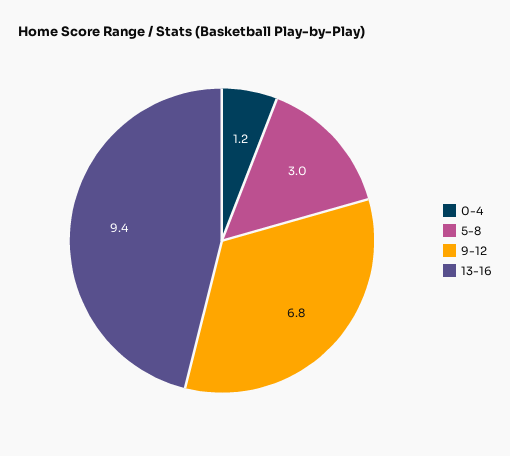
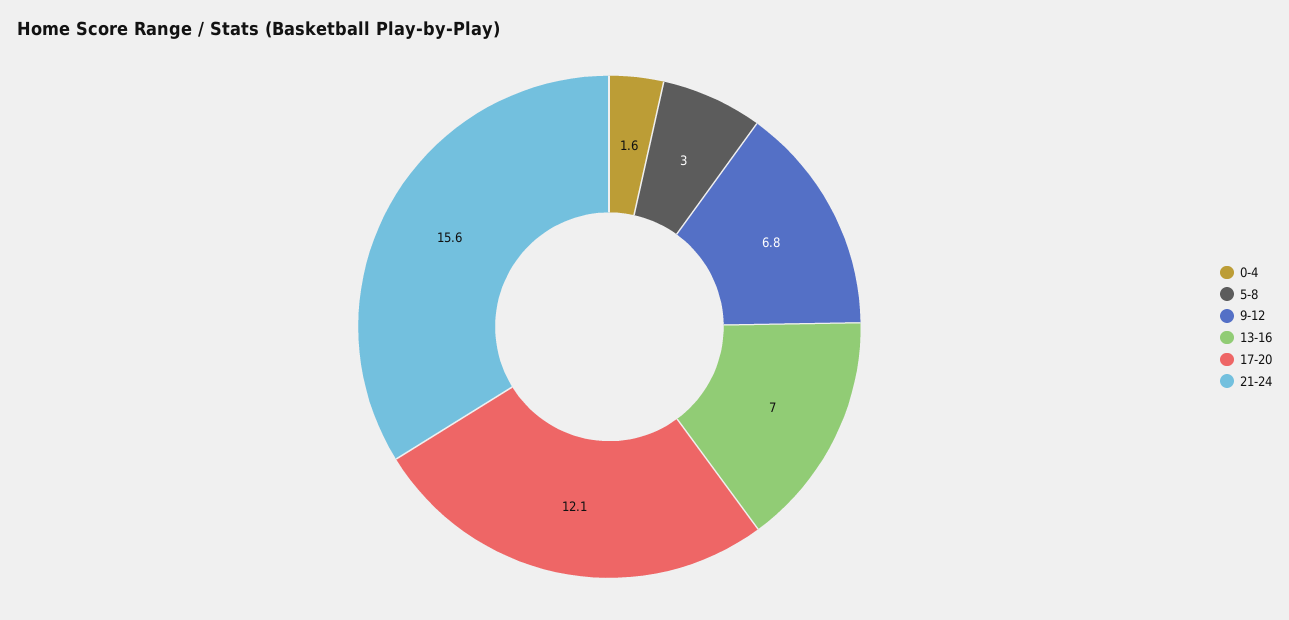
0-4: 1.2 -> 1.6
13-16: 9.4 -> 7
17-20: none -> 12.1
21-24: none -> 15.6

